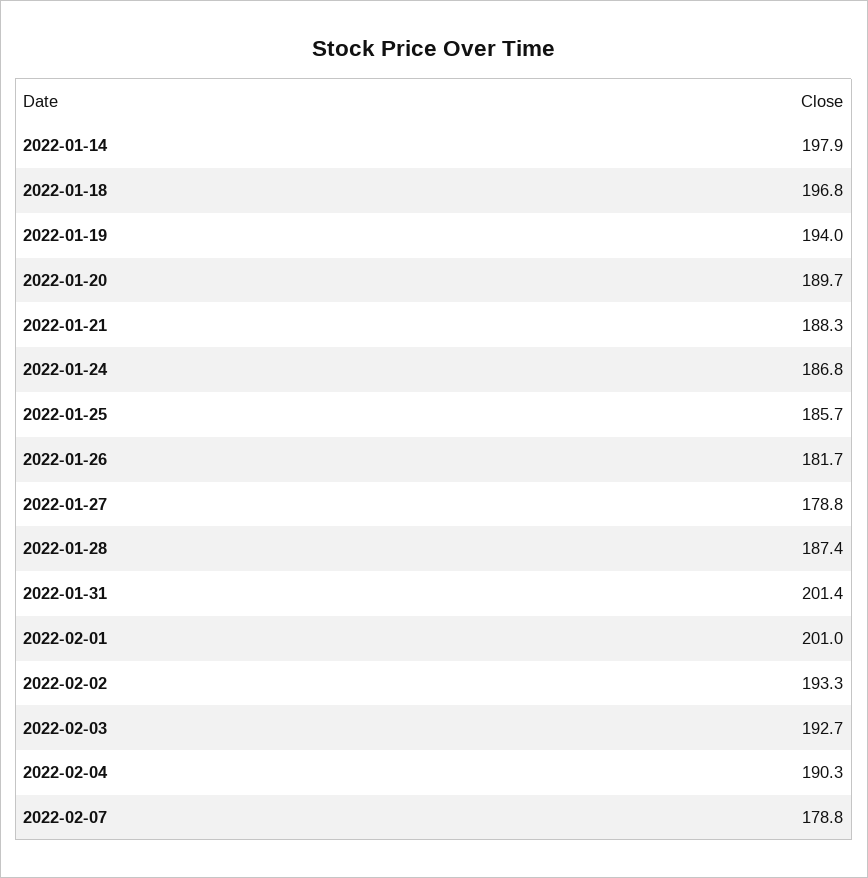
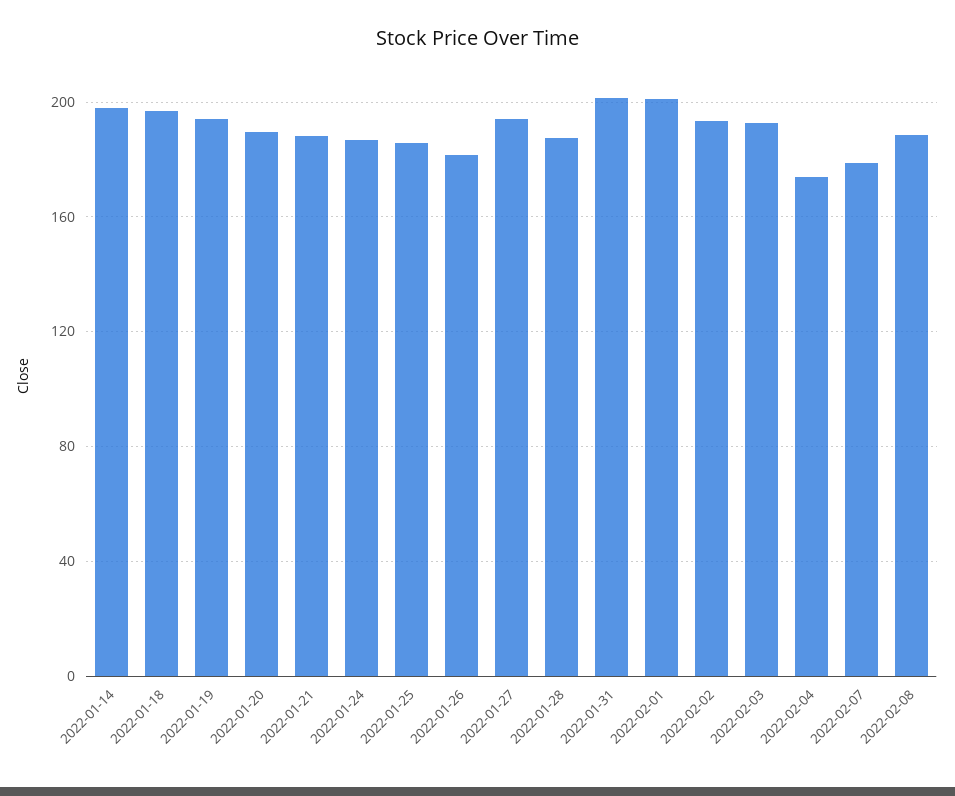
2022-01-27: 178.8 -> 195
2022-02-04: 190.3 -> 175
2022-02-08: none -> 190

